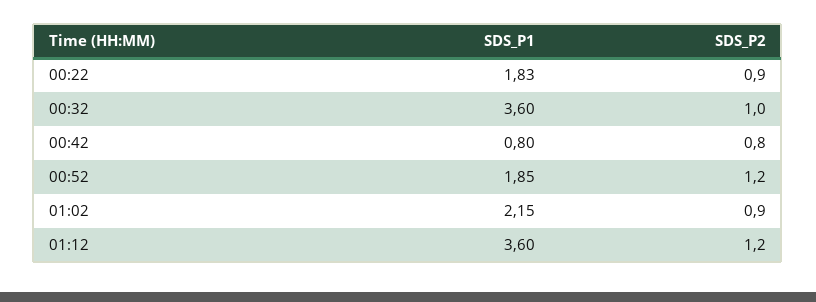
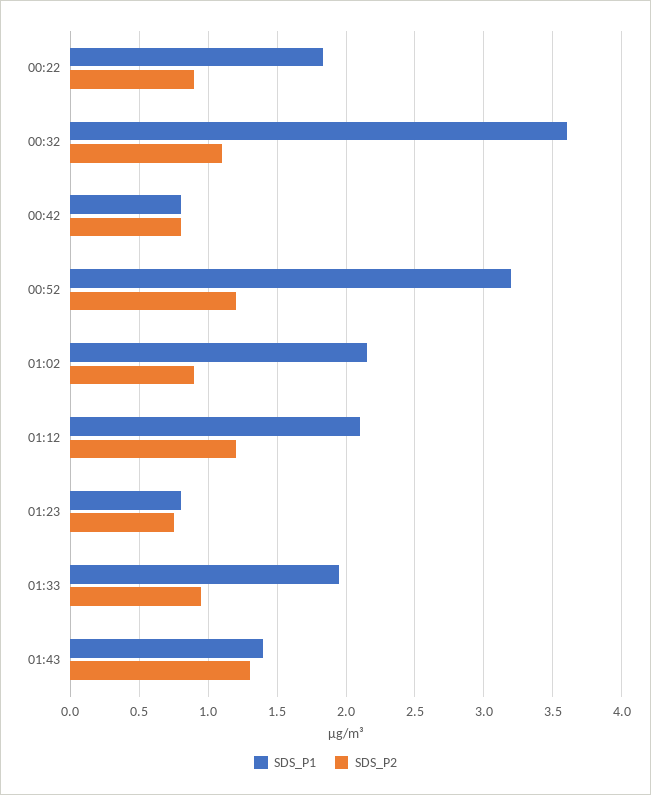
SDS_P2, 00:32: 1 -> 1.1
SDS_P1, 00:52: 1.85 -> 3.2
SDS_P1, 01:12: 3.6 -> 2.1
SDS_P1, 01:23: none -> 0.8
SDS_P2, 01:23: none -> 0.75
SDS_P1, 01:33: none -> 1.95
SDS_P2, 01:33: none -> 0.95
SDS_P1, 01:43: none -> 1.4
SDS_P2, 01:43: none -> 1.3

